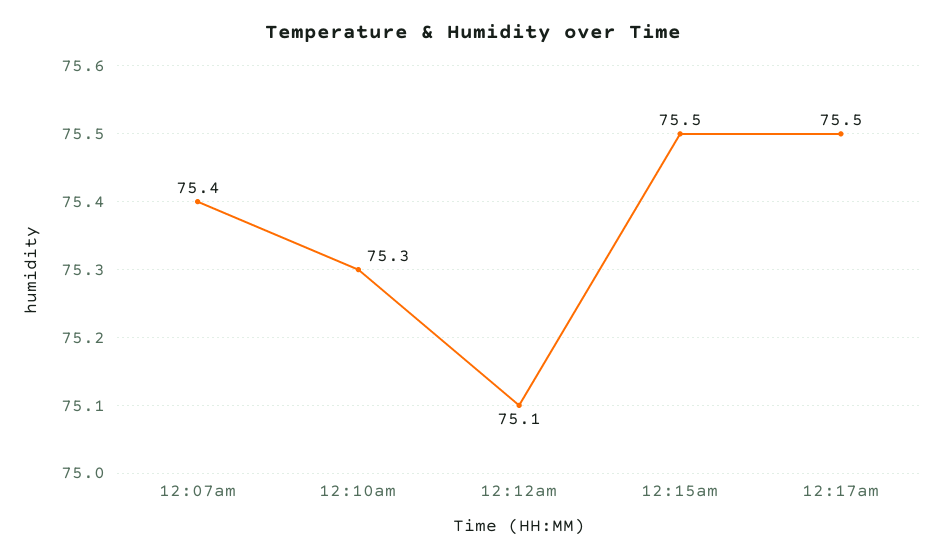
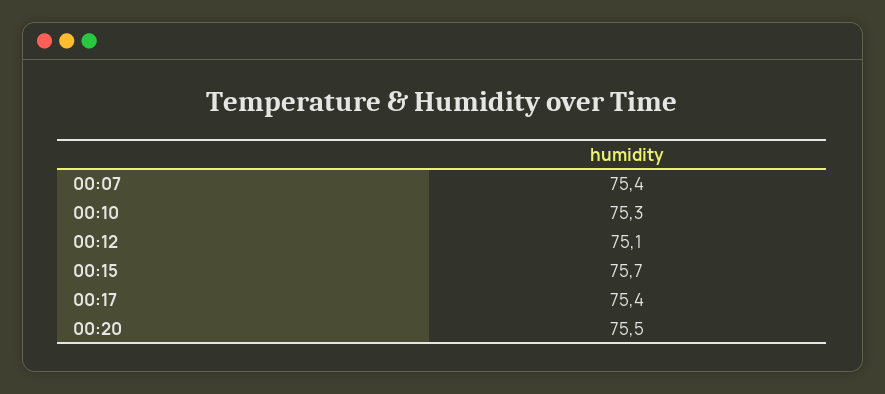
12:15am: 75.5 -> 75.7
12:17am: 75.5 -> 75.4
00:20: none -> 75.5

